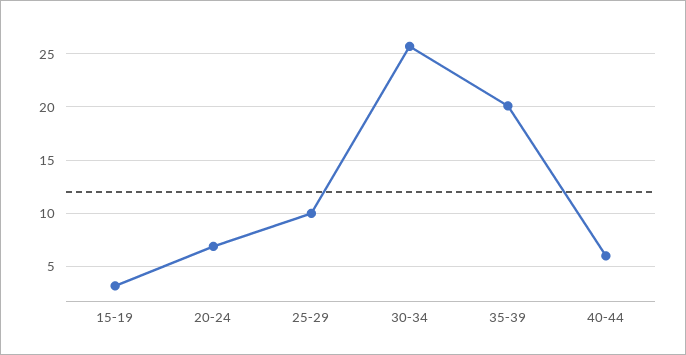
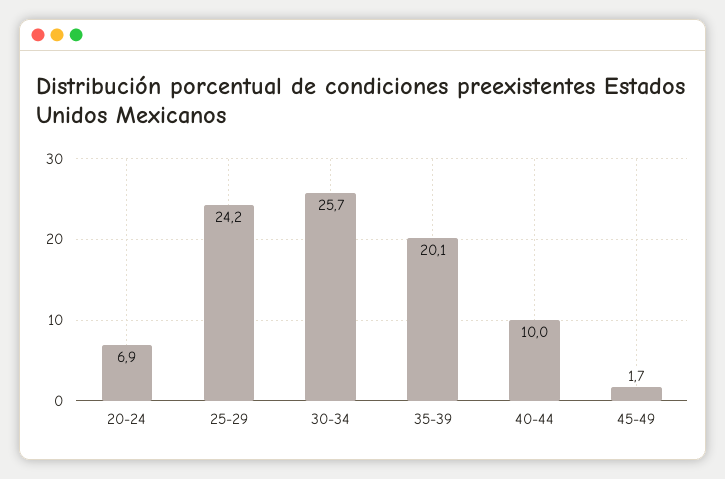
15-19: 3 -> none
25-29: 10 -> 24.2
40-44: 6 -> 10
45-49: none -> 1.7

